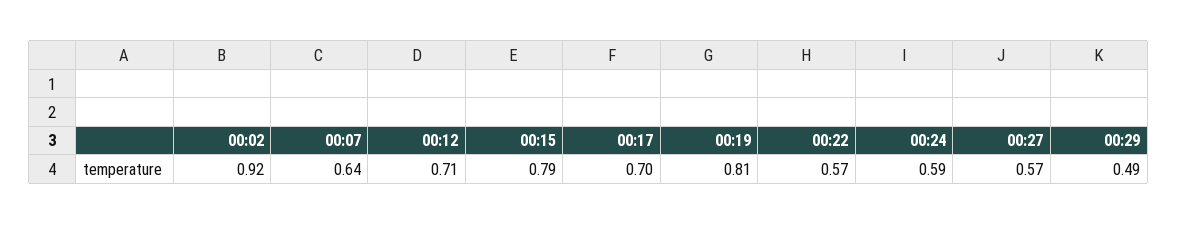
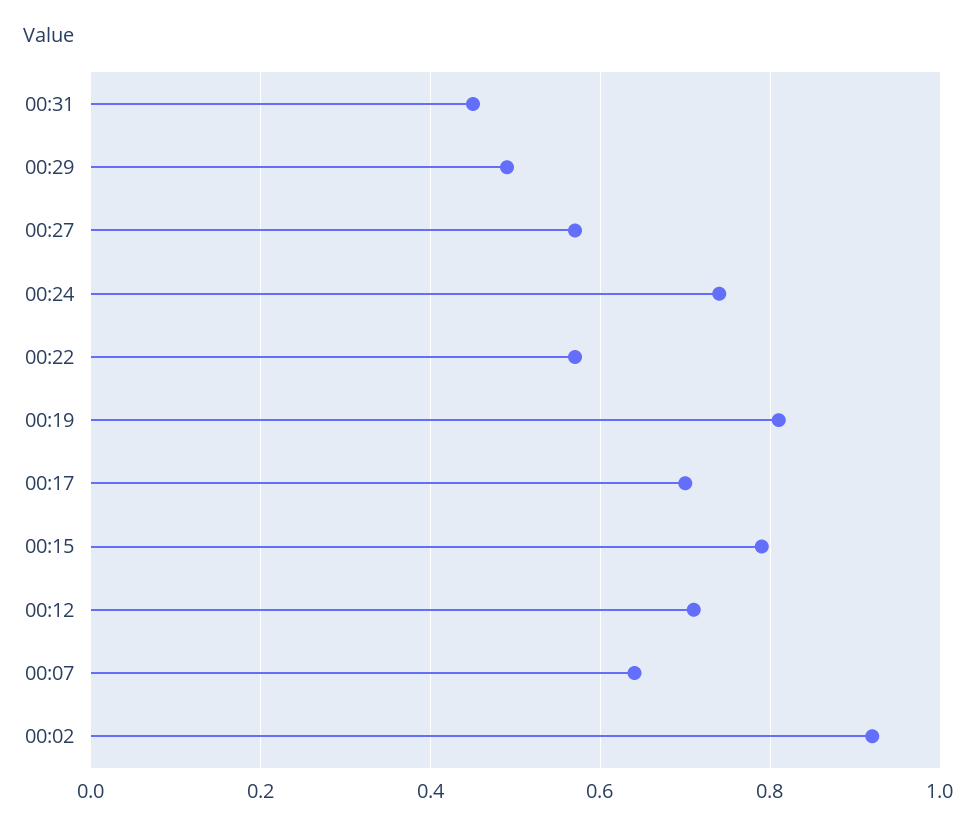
00:24: 0.59 -> 0.75
00:31: none -> 0.45

